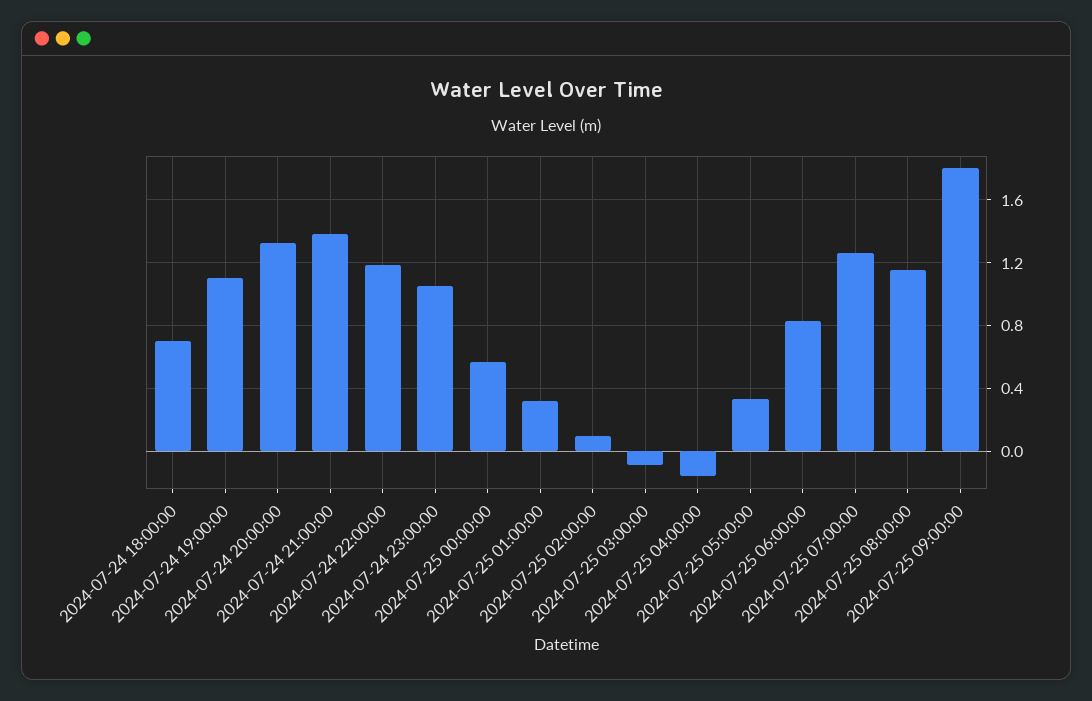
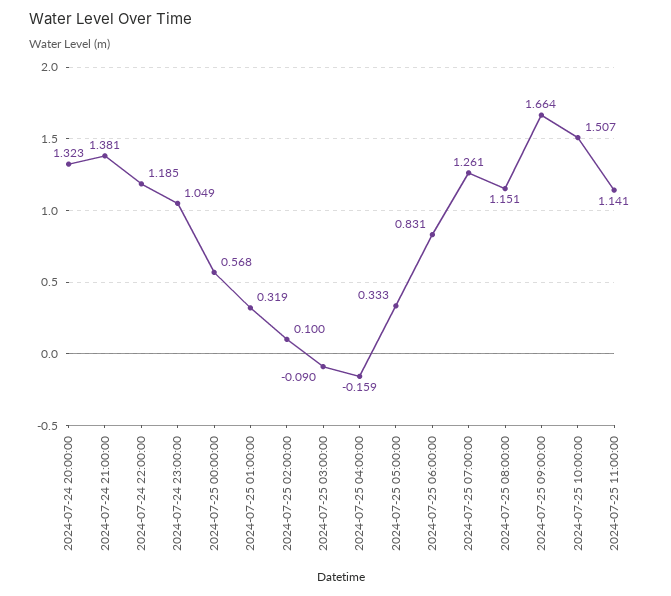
2024-07-24 18:00:00: 0.7 -> none
2024-07-24 19:00:00: 1.1 -> none
2024-07-25 09:00:00: 1.8 -> 1.664
2024-07-25 10:00:00: none -> 1.507
2024-07-25 11:00:00: none -> 1.141

